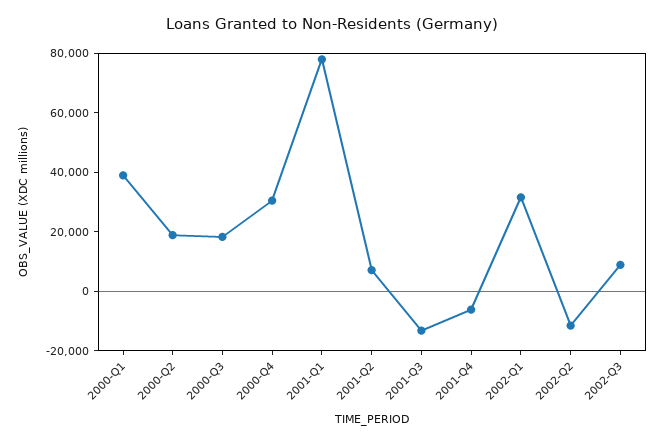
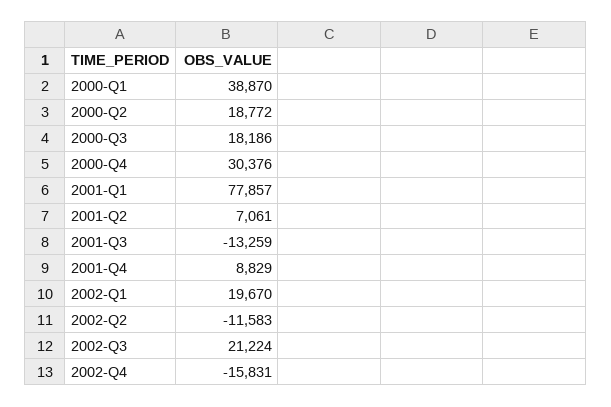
2001-Q4: -5000 -> 8829
2002-Q1: 30000 -> 19670
2002-Q3: 10000 -> 21224
2002-Q4: none -> -15831

